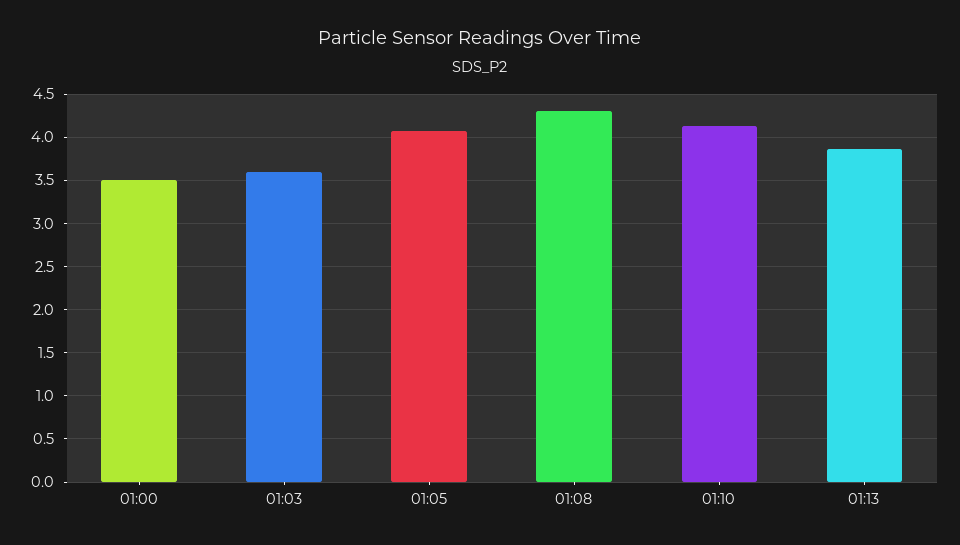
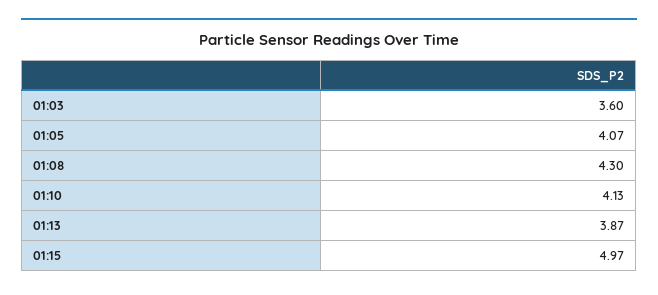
01:00: 3.5 -> none
01:15: none -> 4.97

